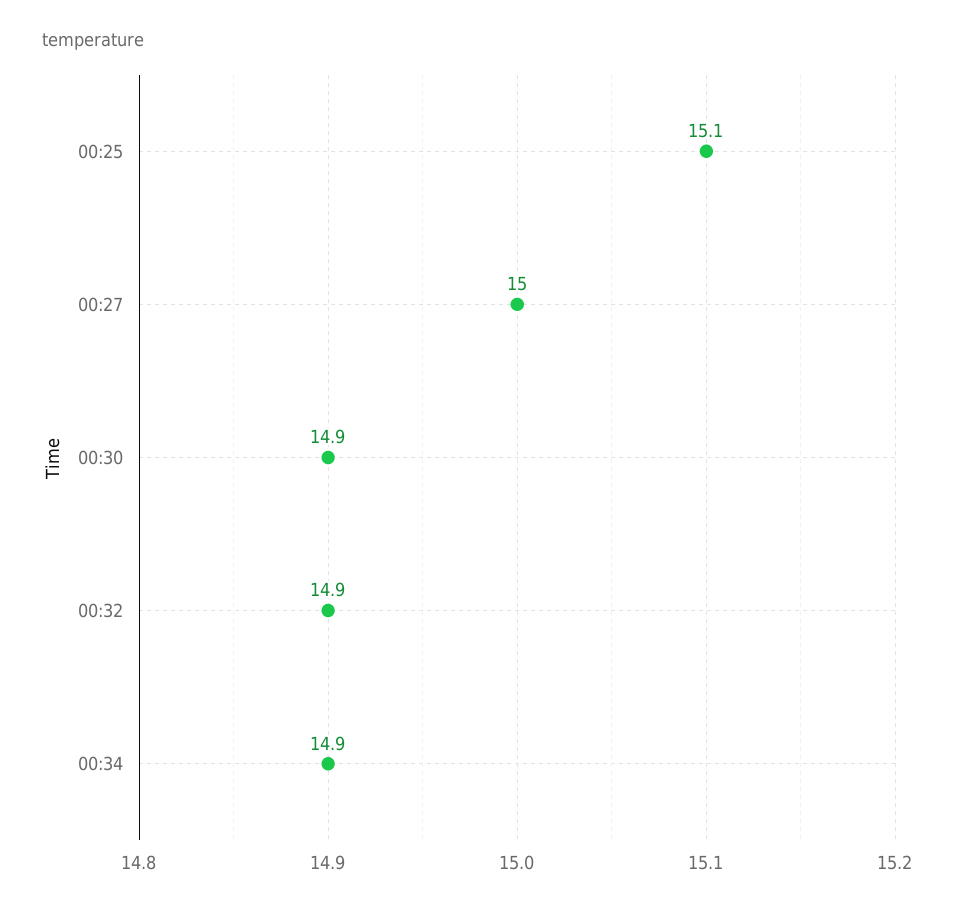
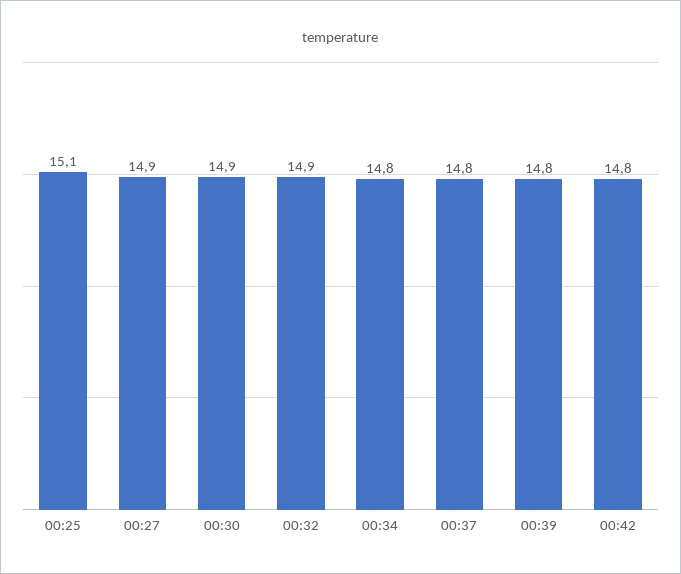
00:27: 15 -> 14.9
00:34: 14.9 -> 14.8
00:37: none -> 14.8
00:39: none -> 14.8
00:42: none -> 14.8

